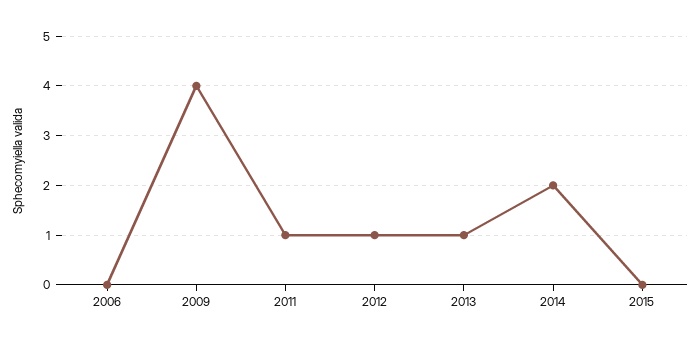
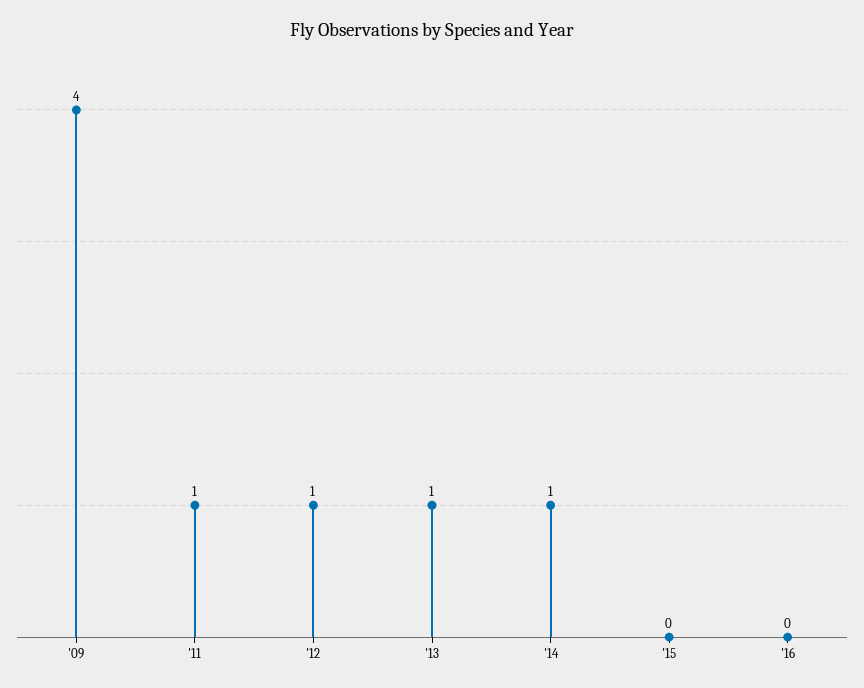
2006: 0 -> none
2014: 2 -> 1
'16: none -> 0

